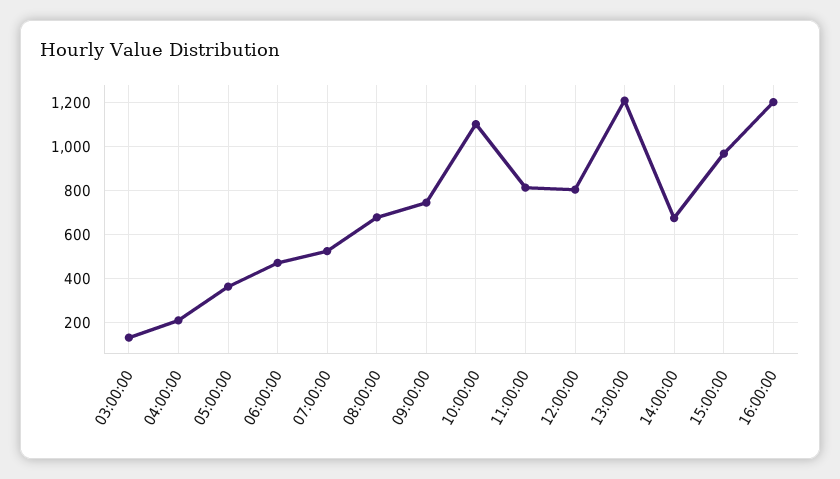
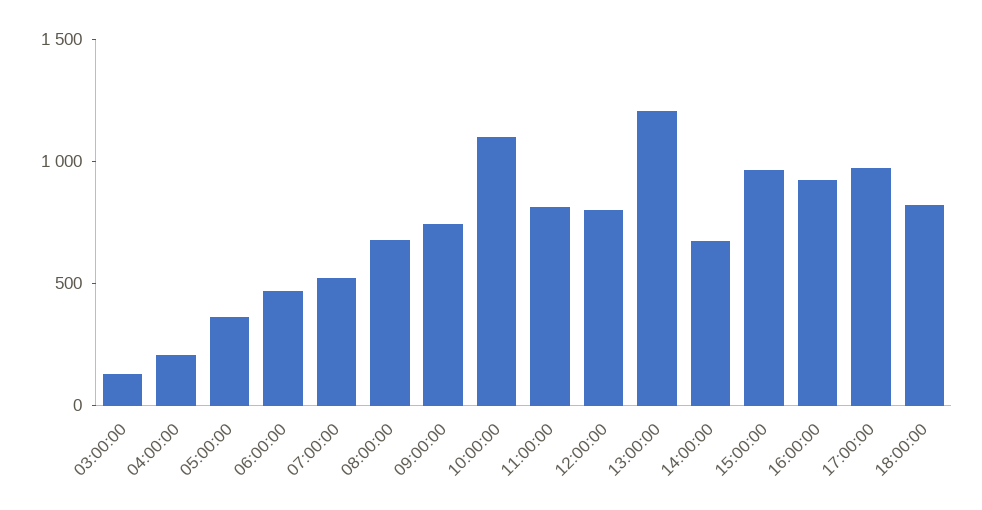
16:00:00: 1200 -> 900
17:00:00: none -> 1000
18:00:00: none -> 800

